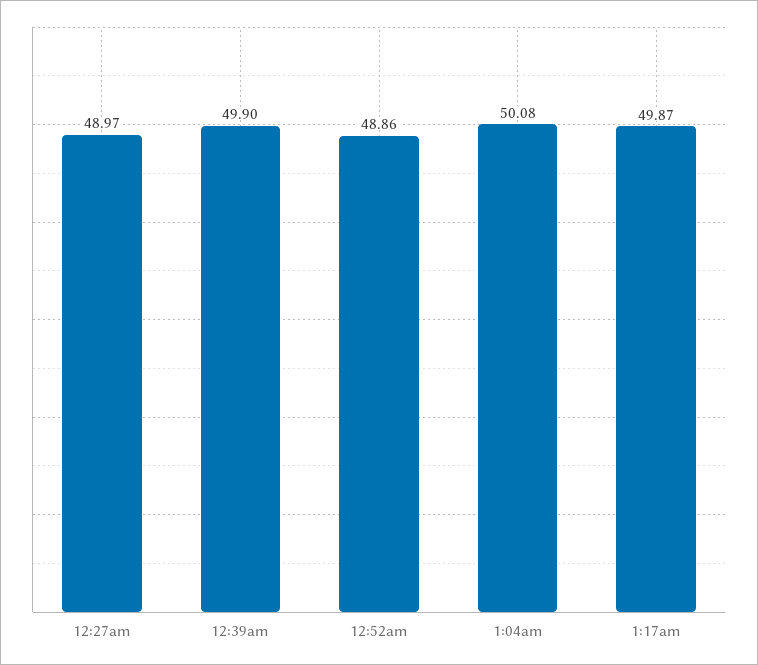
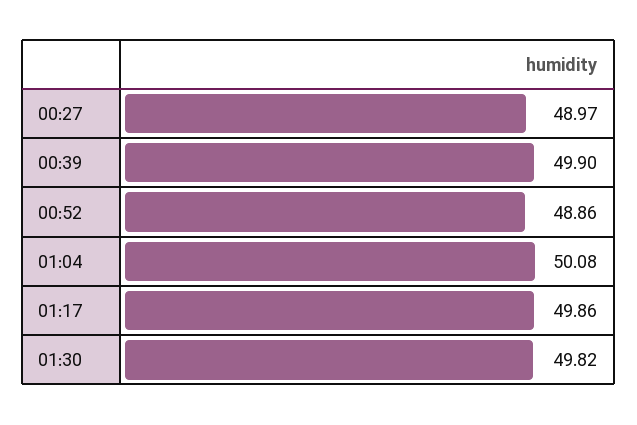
1:17am: 49.87 -> 49.86
01:30: none -> 49.82

